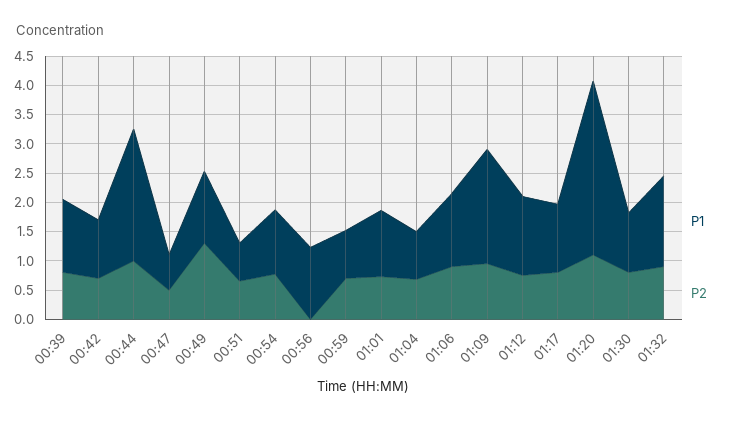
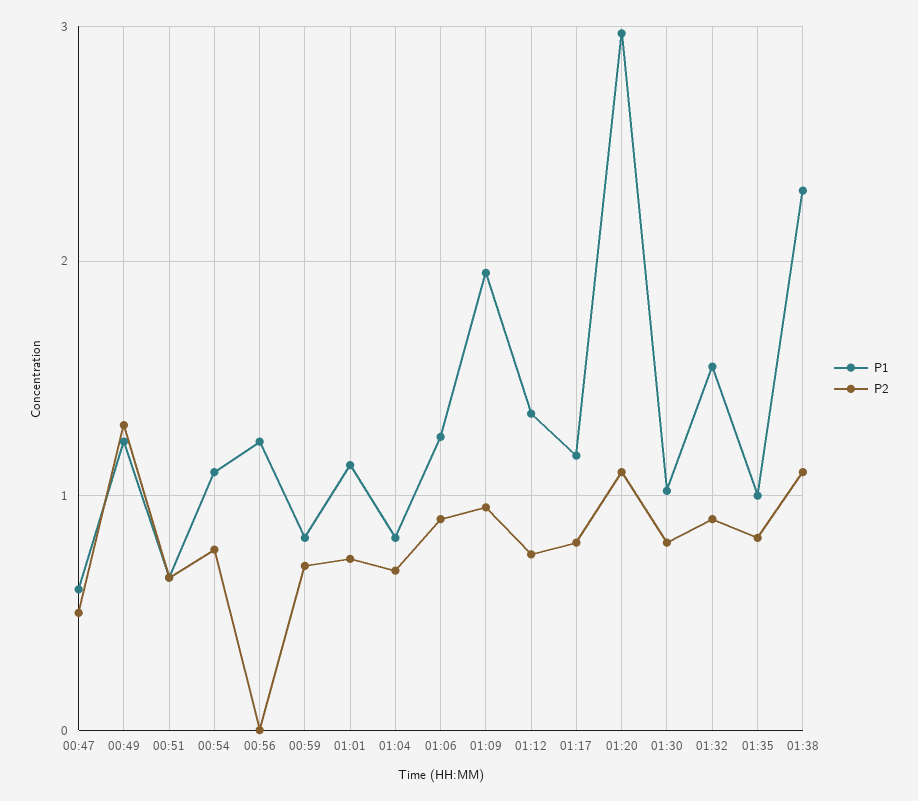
P1, 00:39: 1.25 -> none
P2, 00:39: 0.75 -> none
P1, 00:42: 1 -> none
P2, 00:42: 0.75 -> none
P1, 00:44: 2.25 -> none
P2, 00:44: 1 -> none
P1, 01:35: none -> 1
P2, 01:35: none -> 0.8
P1, 01:38: none -> 2.3
P2, 01:38: none -> 1.1

